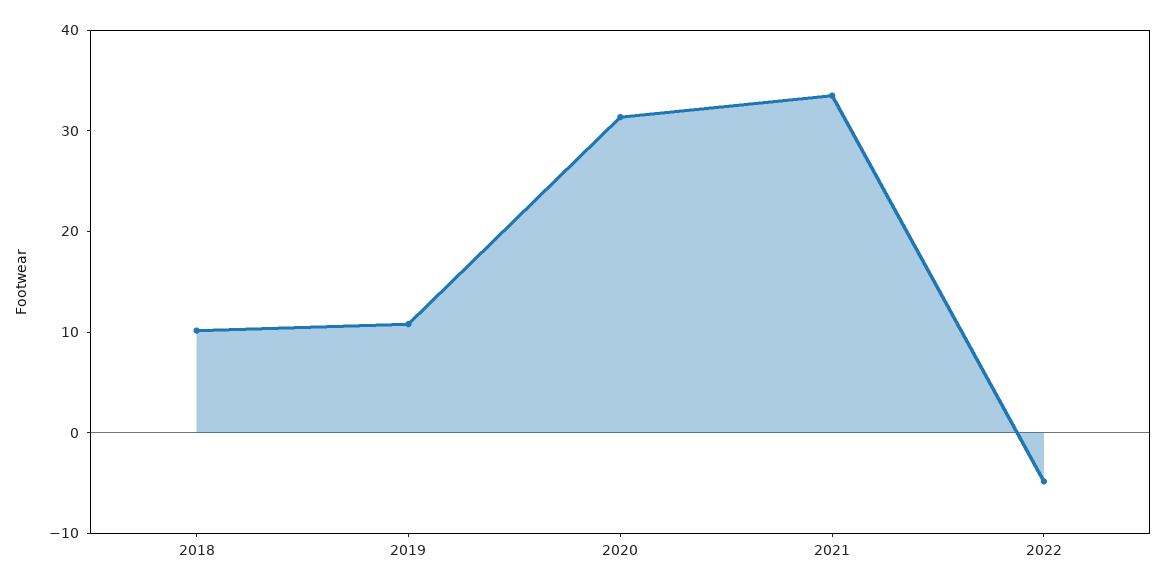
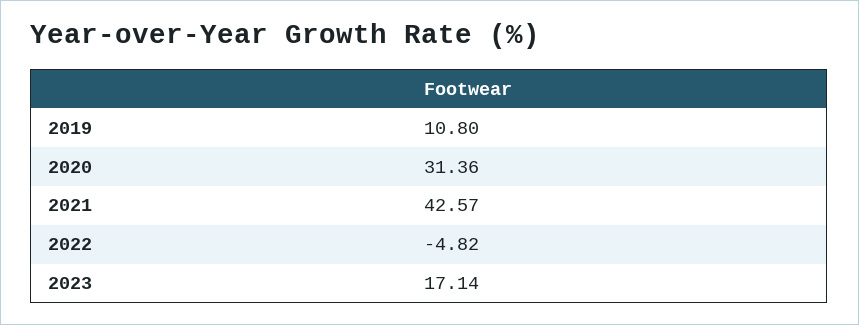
2018: 10 -> none
2021: 34 -> 42.57
2023: none -> 17.14

